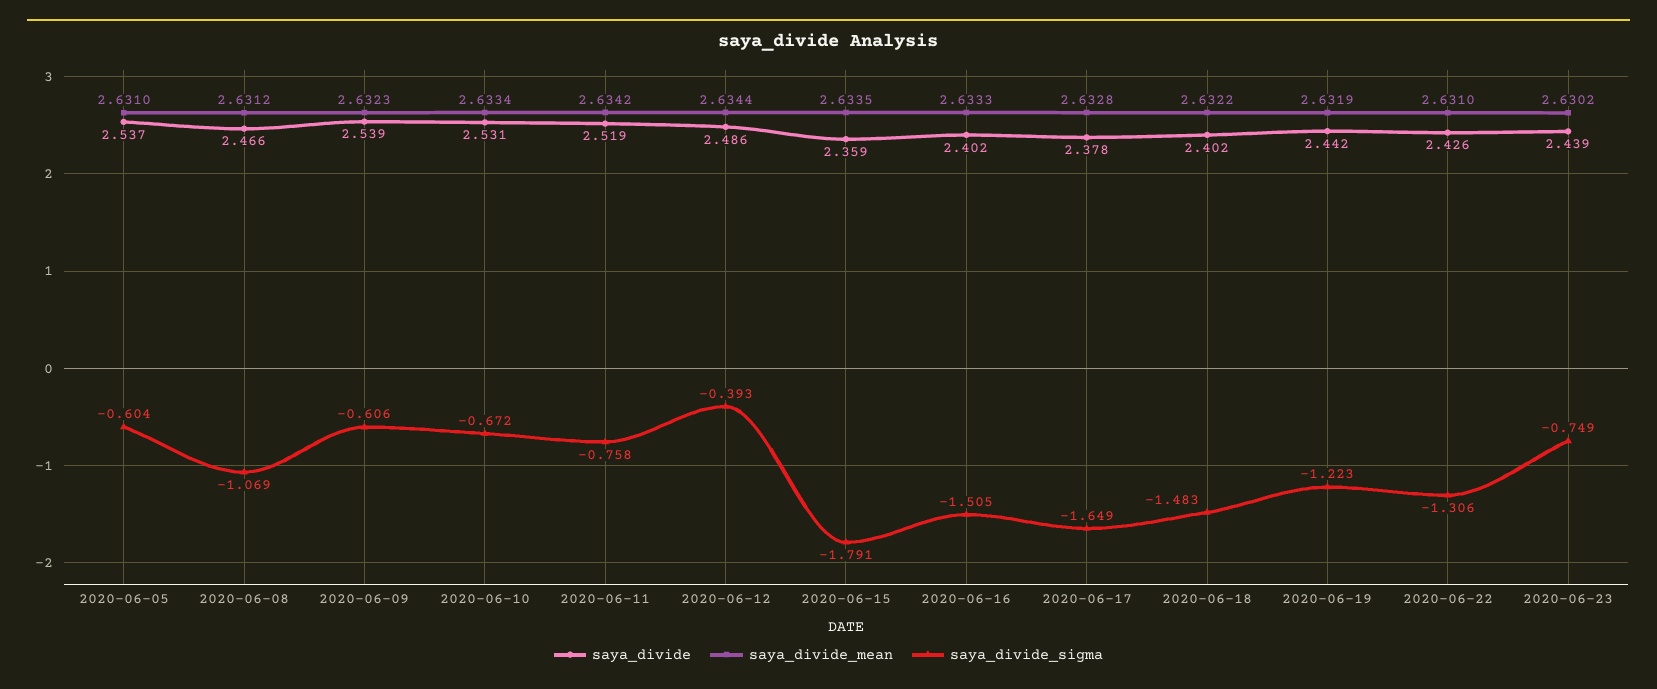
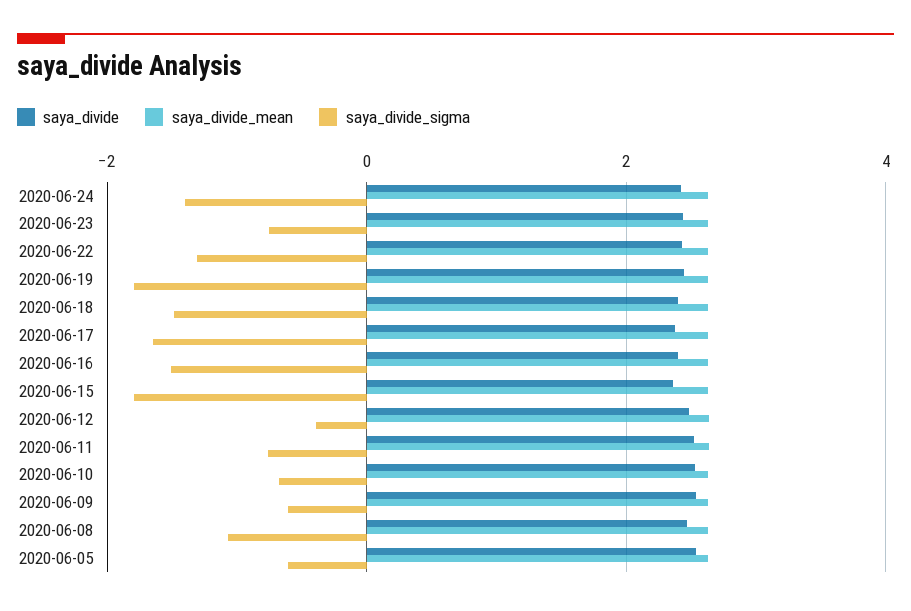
saya_divide_sigma, 2020-06-19: -1.223 -> -1.8
saya_divide, 2020-06-24: none -> 2.4
saya_divide_mean, 2020-06-24: none -> 2.6
saya_divide_sigma, 2020-06-24: none -> -1.4

